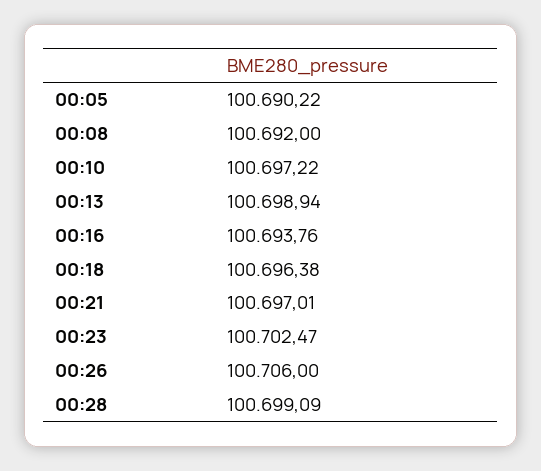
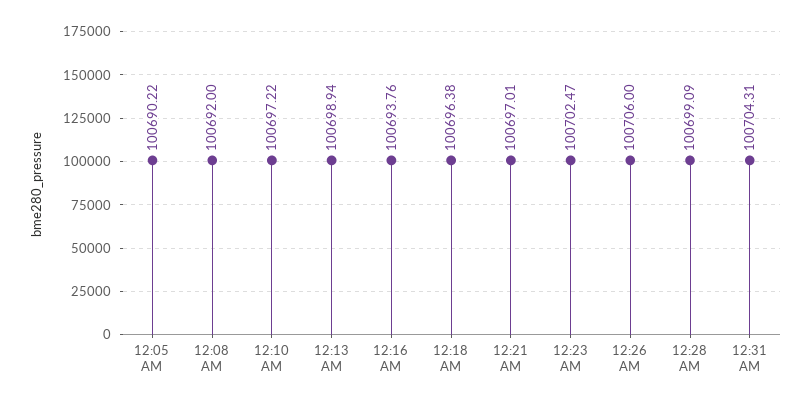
12:31 AM: none -> 100704.31

